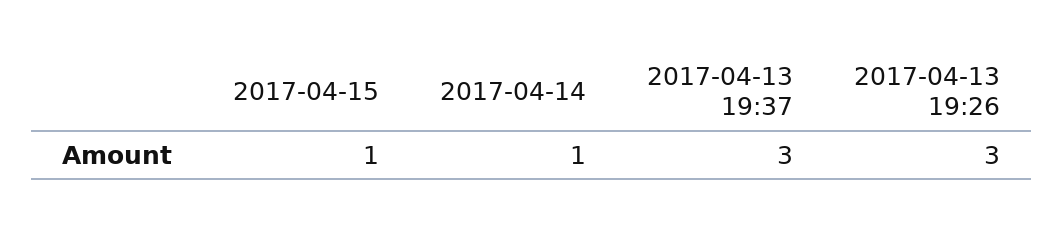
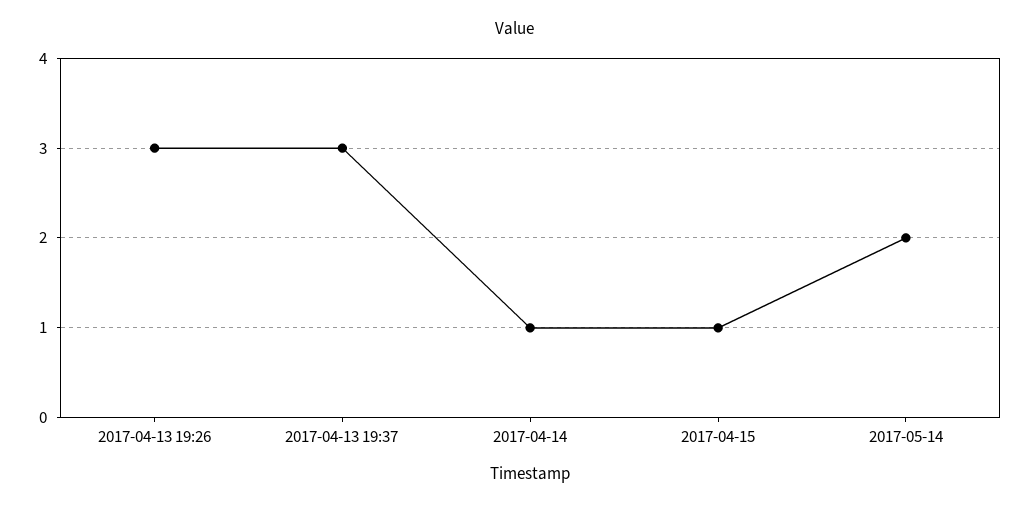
2017-05-14: none -> 2

